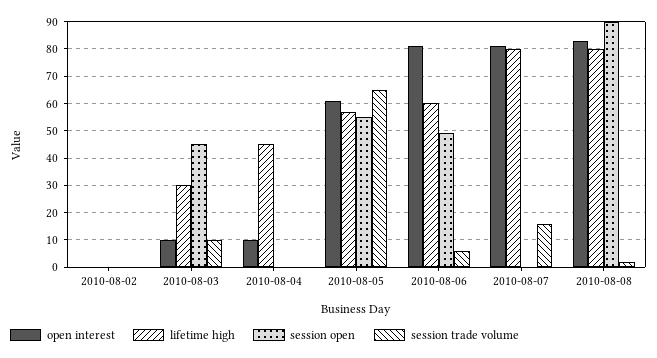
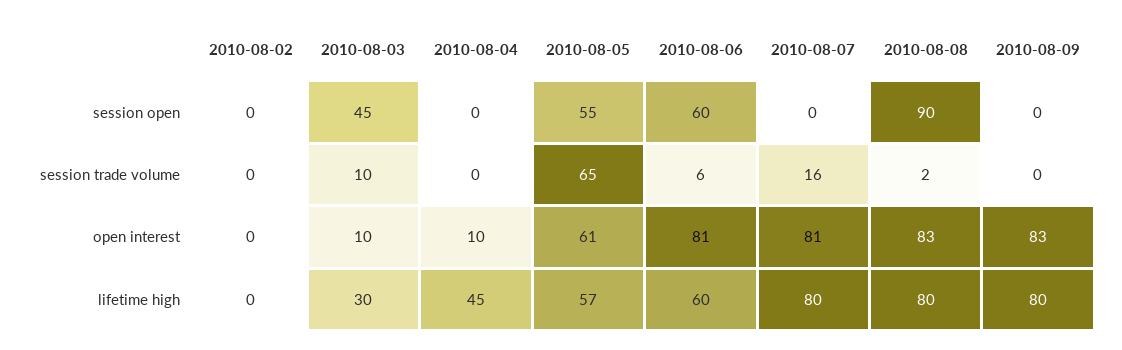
session open, 2010-08-06: 50 -> 60
session open, 2010-08-09: none -> 0
session trade volume, 2010-08-09: none -> 0
open interest, 2010-08-09: none -> 83
lifetime high, 2010-08-09: none -> 80

